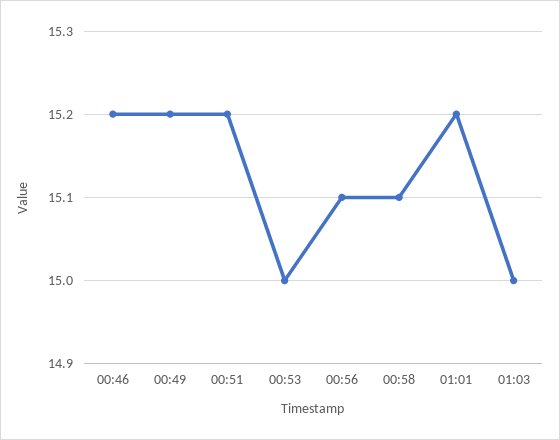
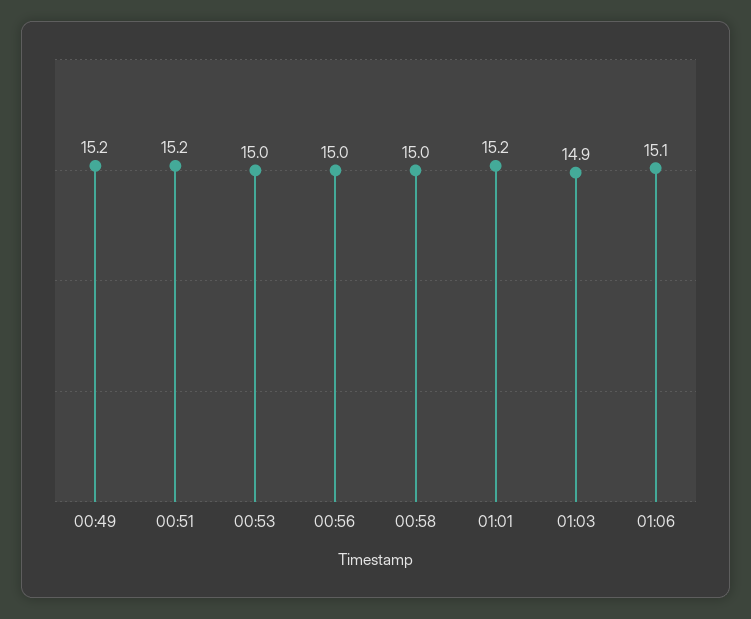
00:46: 15.2 -> none
00:56: 15.1 -> 15
00:58: 15.1 -> 15
01:03: 15 -> 14.9
01:06: none -> 15.1

